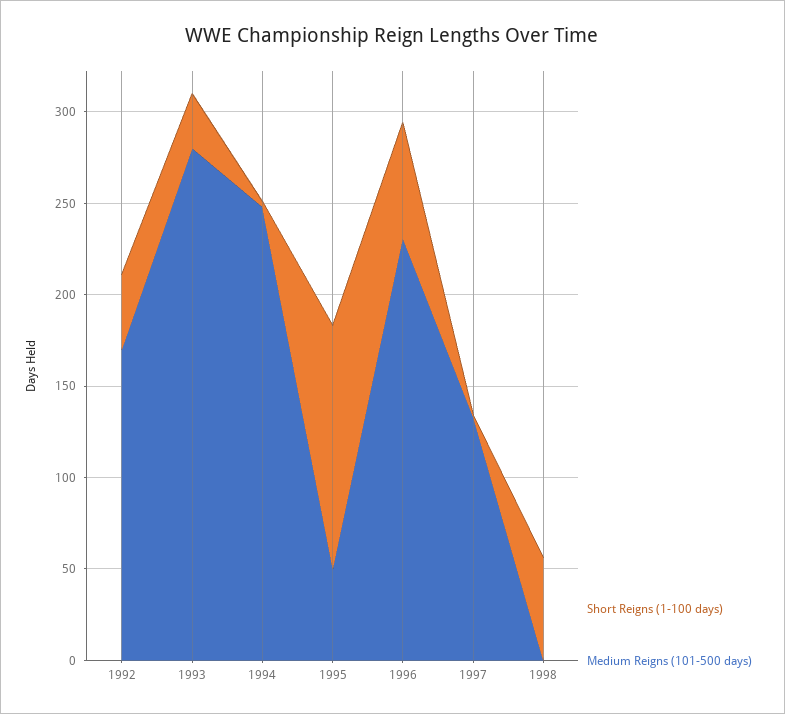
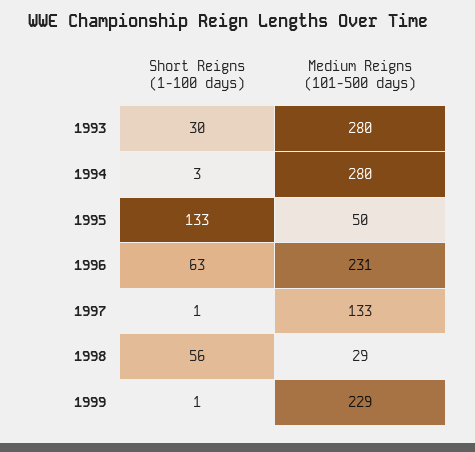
Short Reigns (1-100 days), 1992: 40 -> none
Medium Reigns (101-500 days), 1992: 170 -> none
Medium Reigns (101-500 days), 1994: 250 -> 280
Medium Reigns (101-500 days), 1998: 0 -> 29
Short Reigns (1-100 days), 1999: none -> 1
Medium Reigns (101-500 days), 1999: none -> 229

